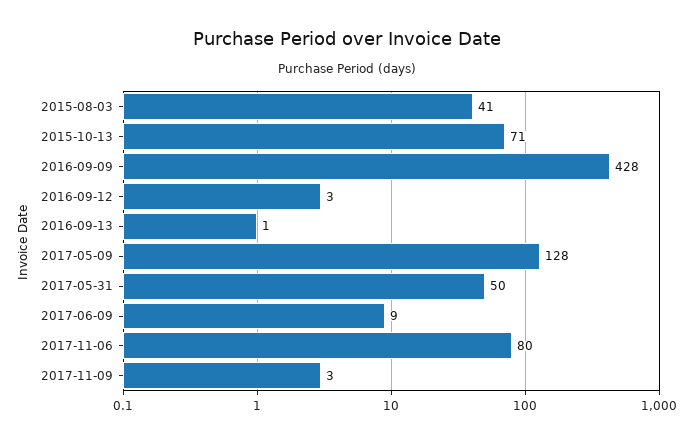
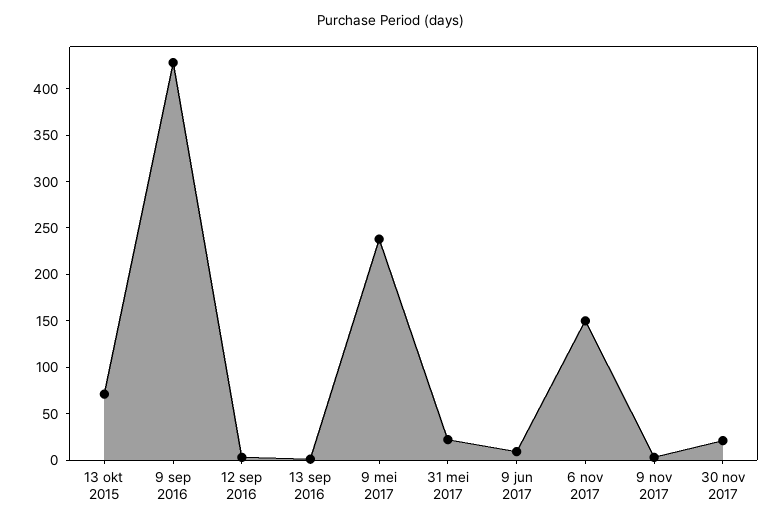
2015-08-03: 41 -> none
2017-05-09: 128 -> 240
2017-05-31: 50 -> 20
2017-11-06: 80 -> 150
30 nov 2017: none -> 20

